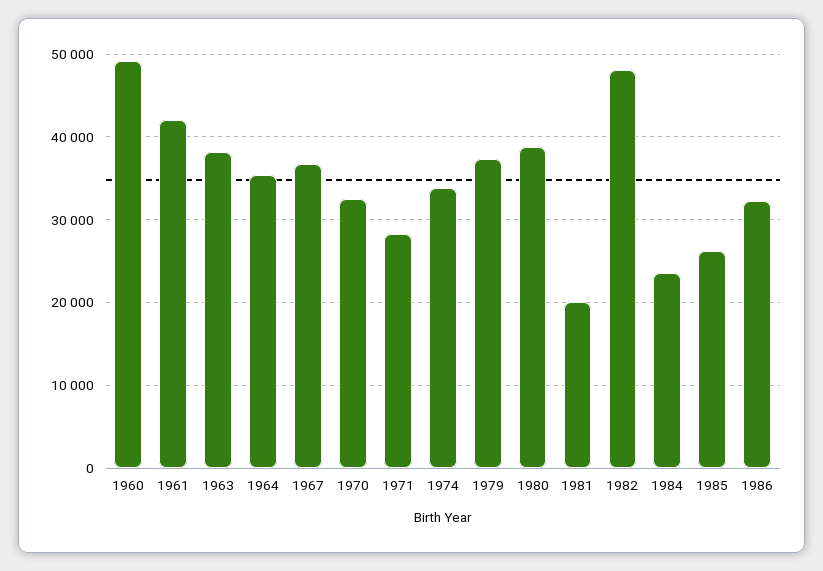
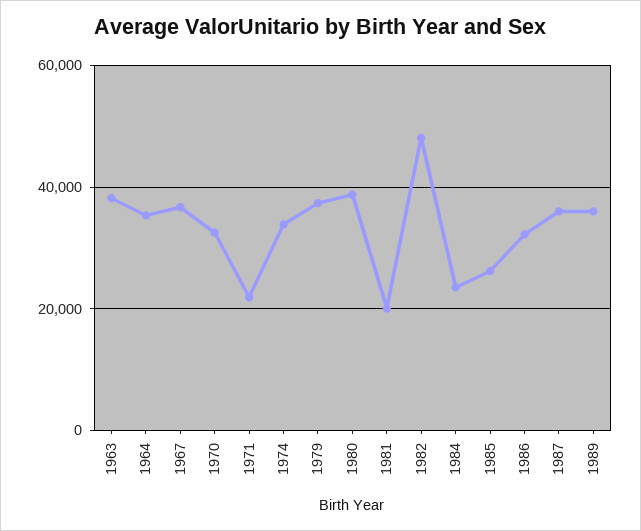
1960: 49000 -> none
1961: 42000 -> none
1971: 28000 -> 22000
1987: none -> 36000
1989: none -> 36000

